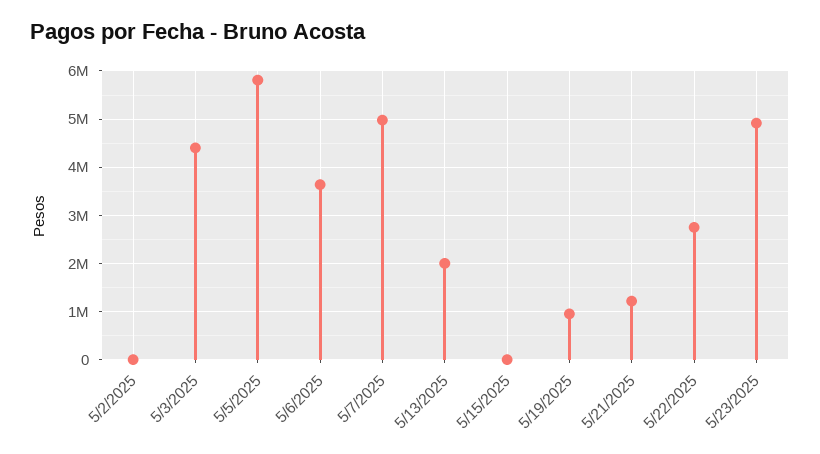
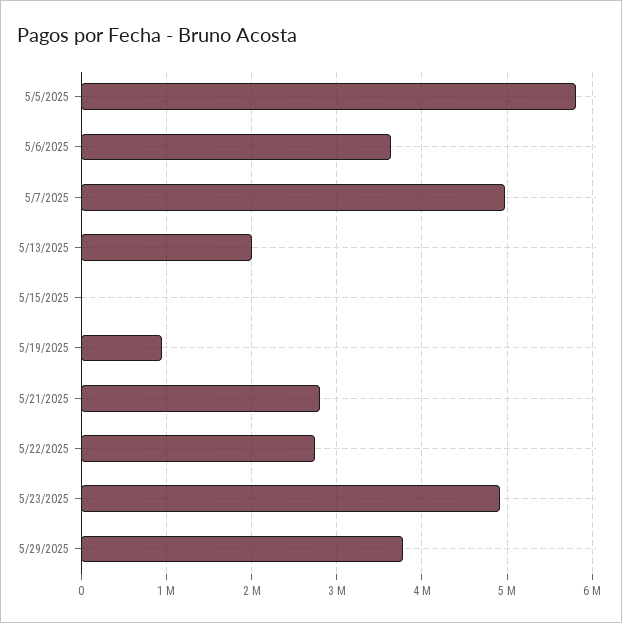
5/2/2025: 0 -> none
5/3/2025: 4400000 -> none
5/21/2025: 1200000 -> 2800000
5/29/2025: none -> 3800000

